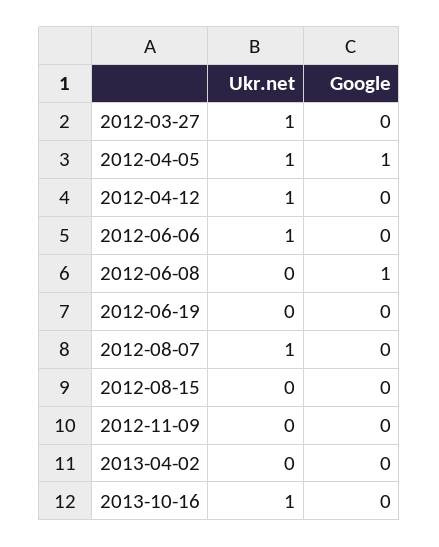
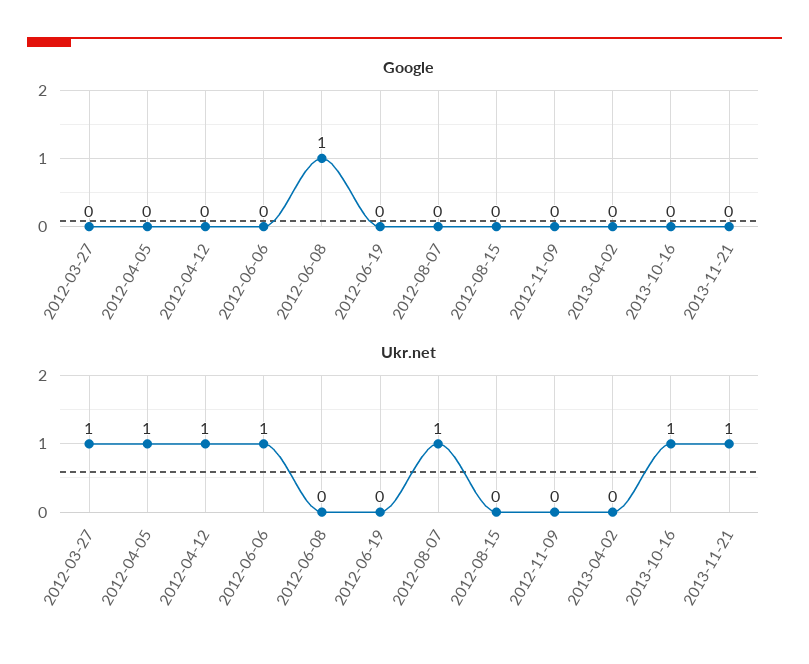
Google, 2012-04-05: 1 -> 0
Google, 2013-11-21: none -> 0
Ukr.net, 2013-11-21: none -> 1

